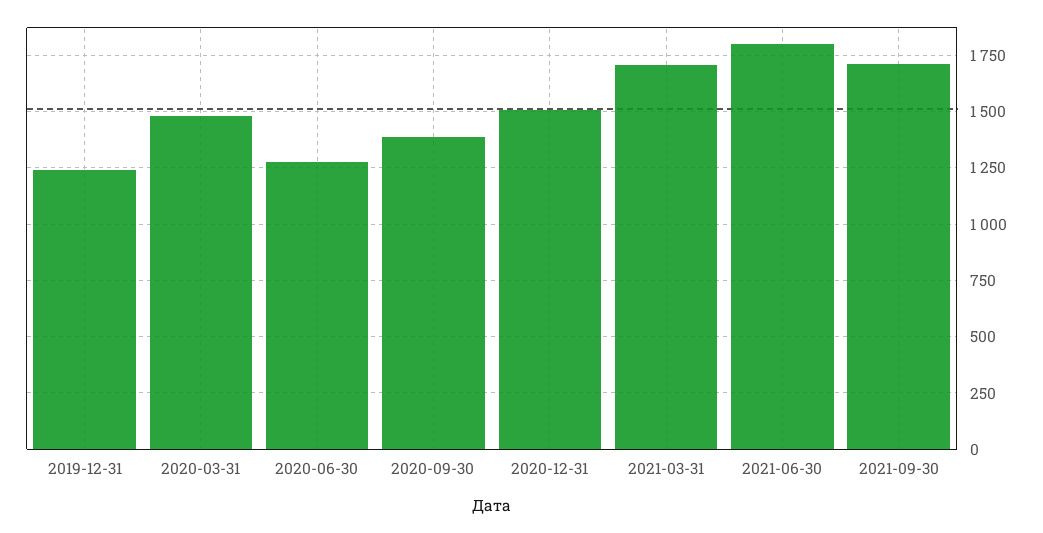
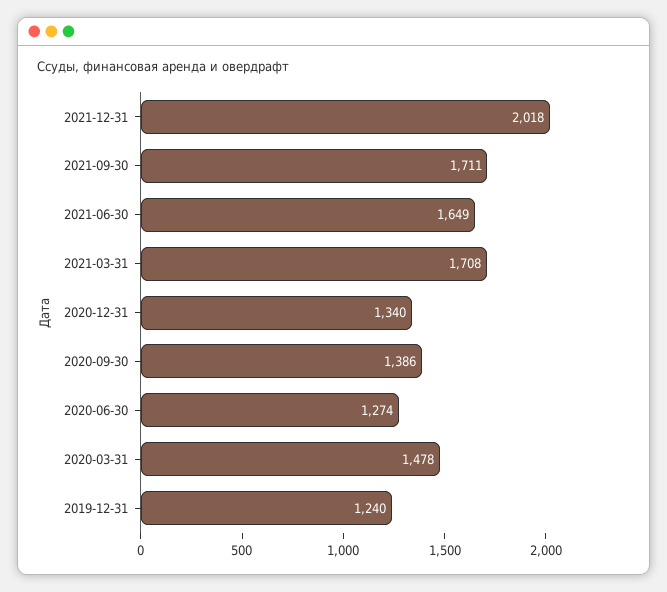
2020-12-31: 1500 -> 1340
2021-06-30: 1800 -> 1649
2021-12-31: none -> 2018

